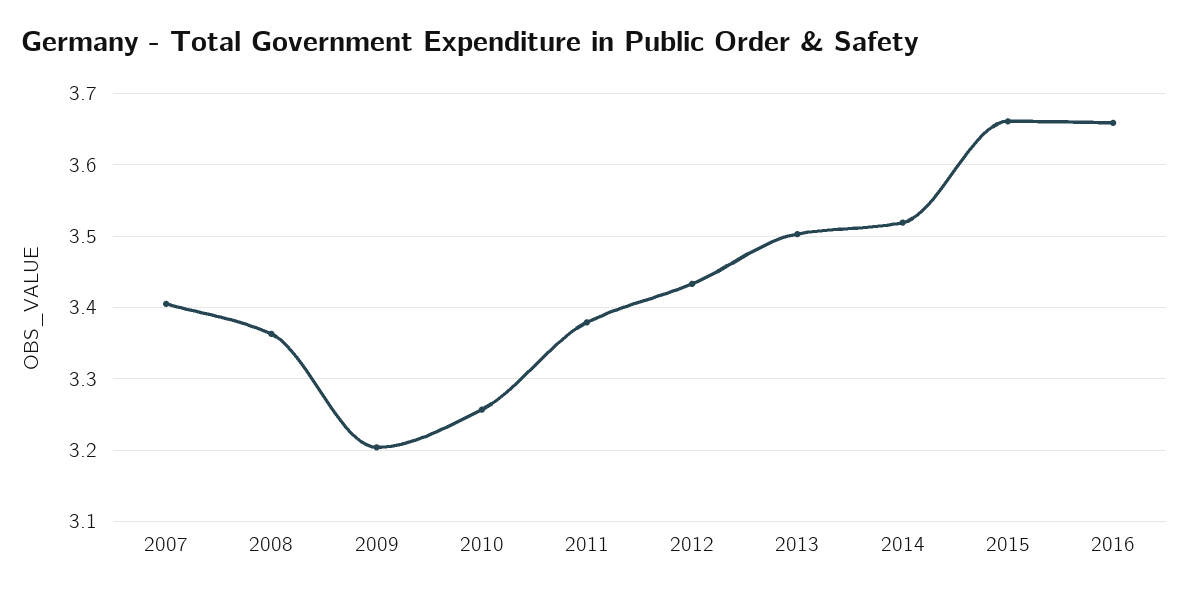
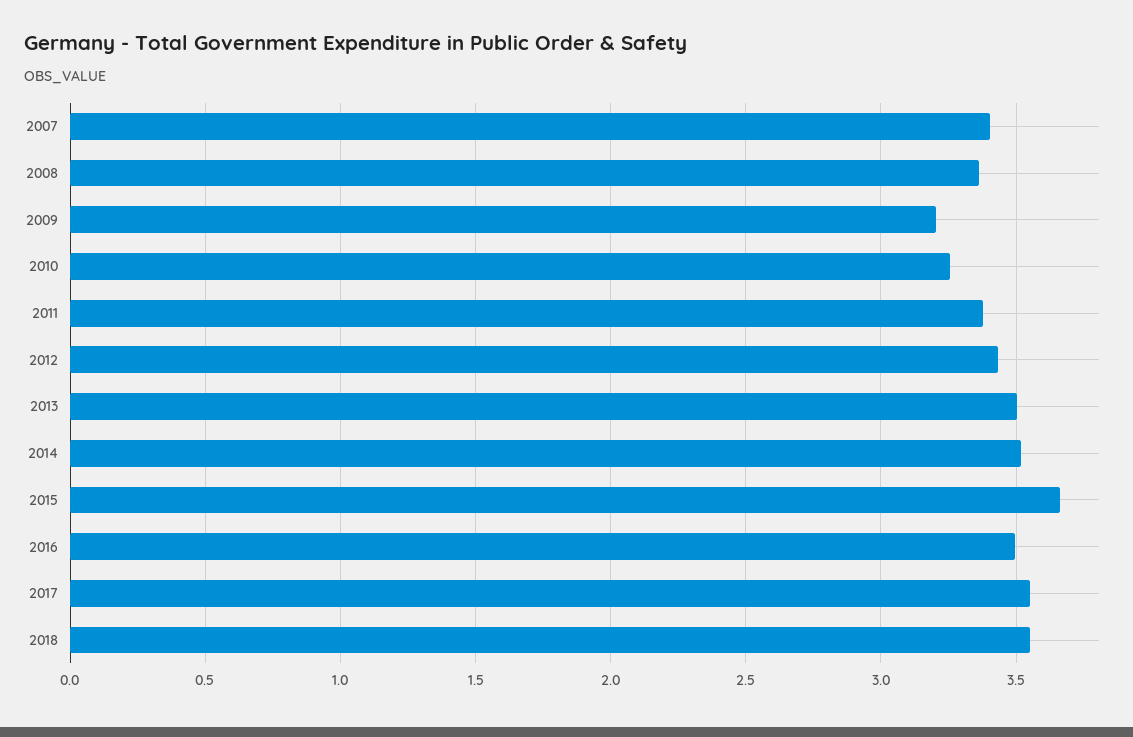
2016: 3.66 -> 3.5
2017: none -> 3.55
2018: none -> 3.55

